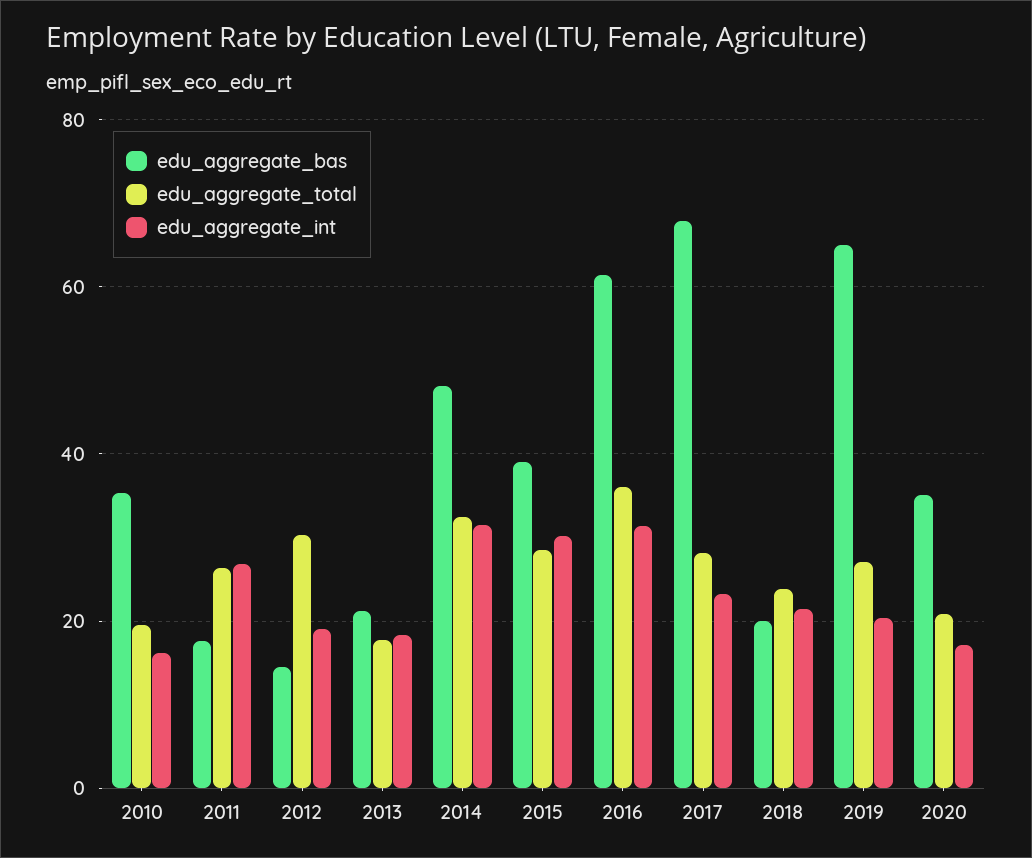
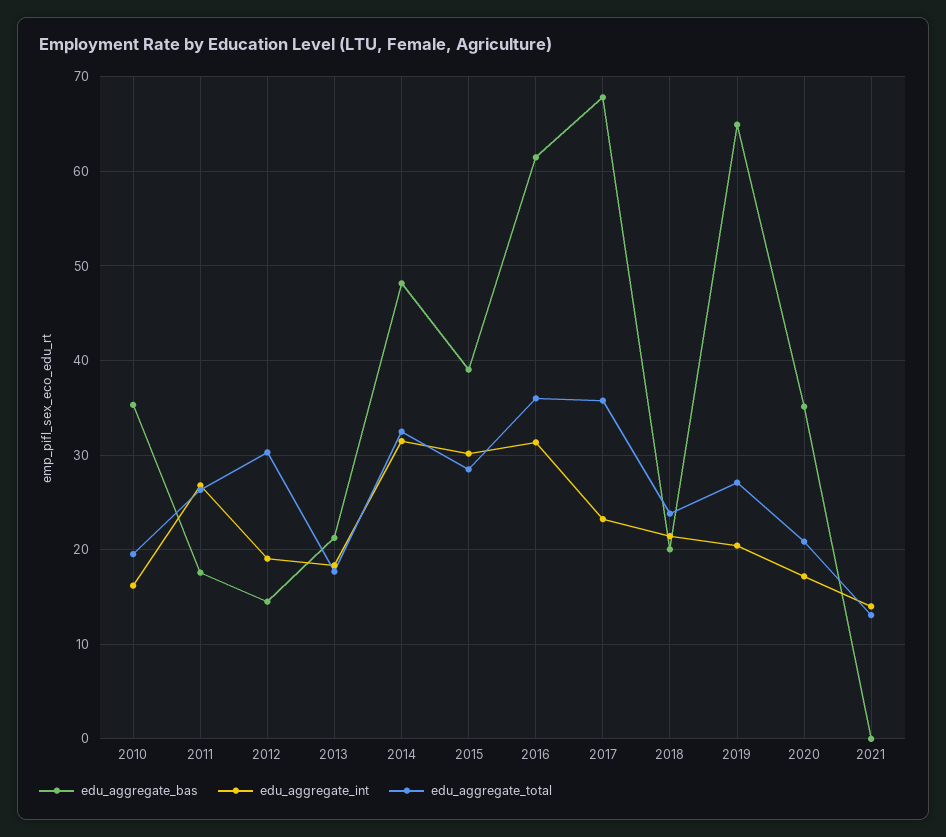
edu_aggregate_total, 2017: 28 -> 36
edu_aggregate_bas, 2021: none -> 0
edu_aggregate_int, 2021: none -> 14
edu_aggregate_total, 2021: none -> 13

